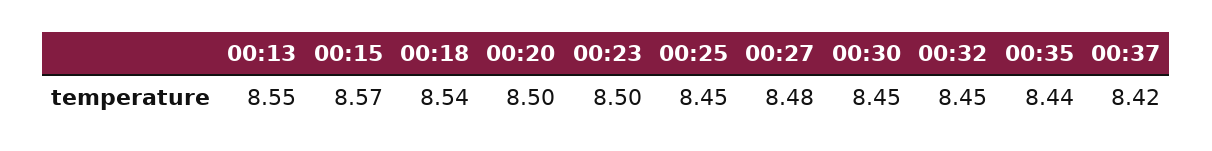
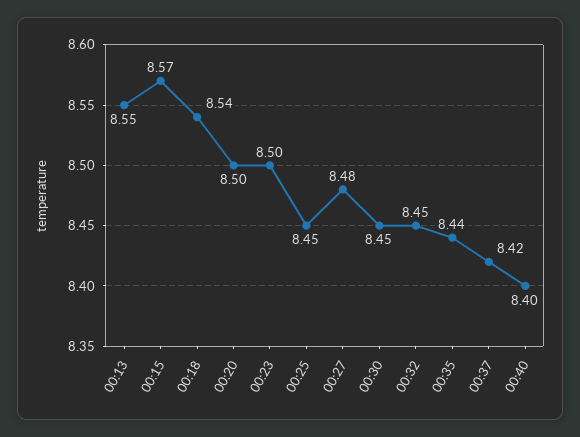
00:40: none -> 8.4

